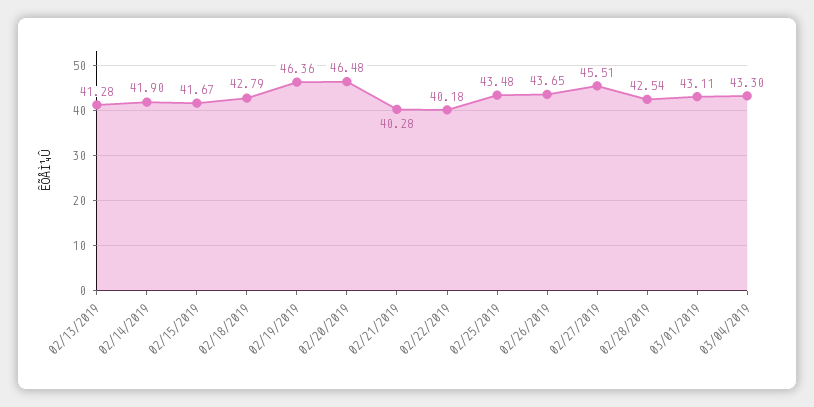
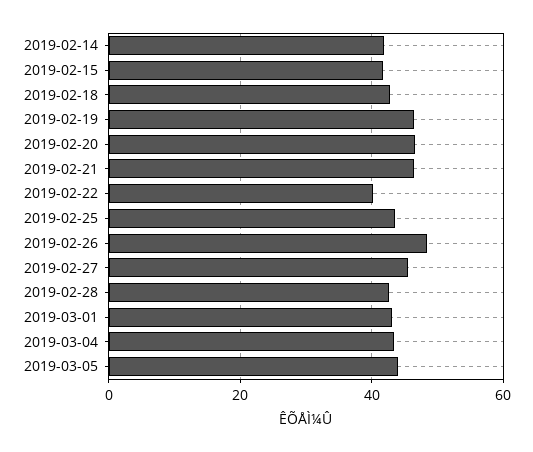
02/13/2019: 41.28 -> none
02/21/2019: 40.28 -> 46
02/26/2019: 43.65 -> 48
2019-03-05: none -> 44

